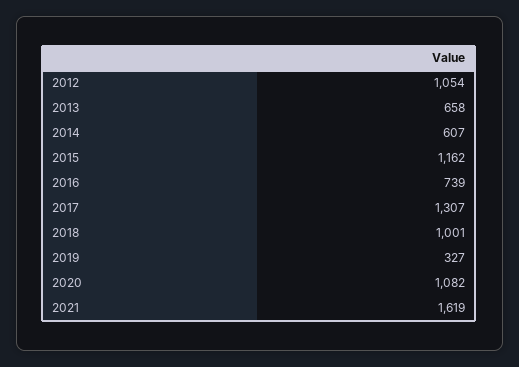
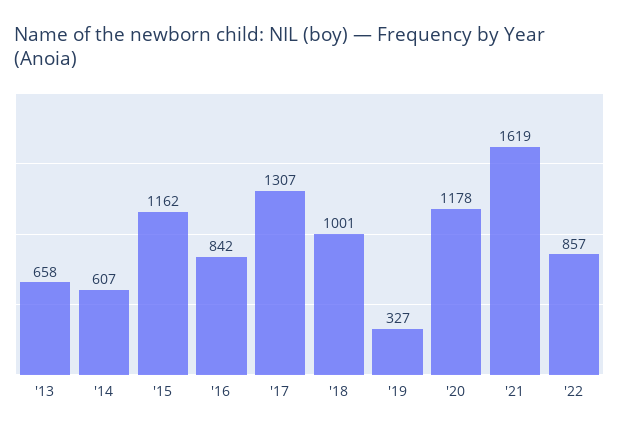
2012: 1054 -> none
2016: 739 -> 842
2020: 1082 -> 1178
'22: none -> 857

